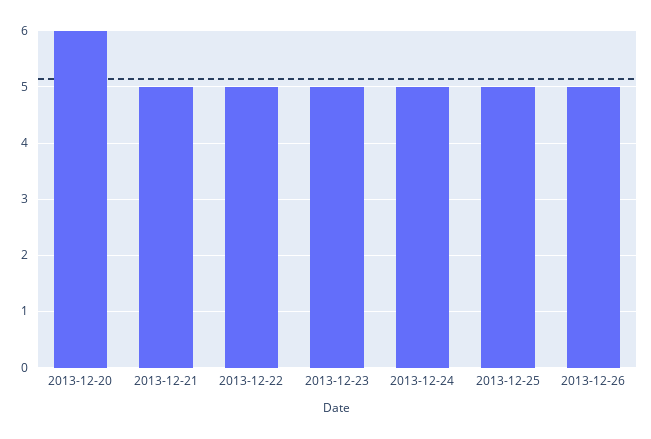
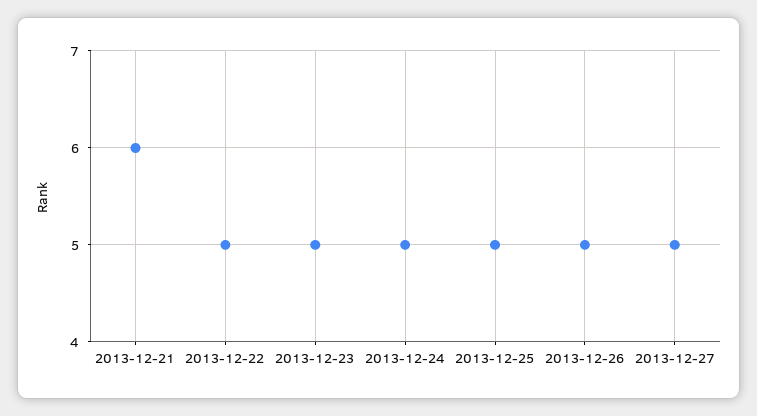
2013-12-20: 6 -> none
2013-12-21: 5 -> 6
2013-12-27: none -> 5

